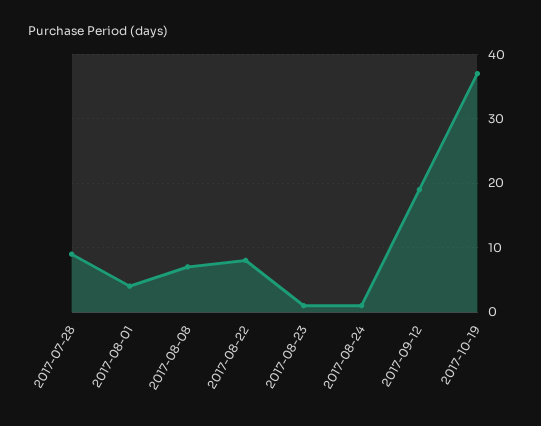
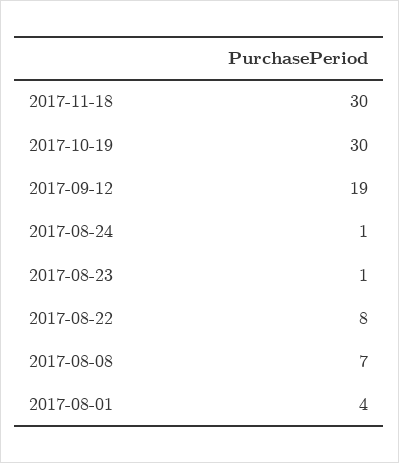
2017-07-28: 9 -> none
2017-10-19: 37 -> 30
2017-11-18: none -> 30

